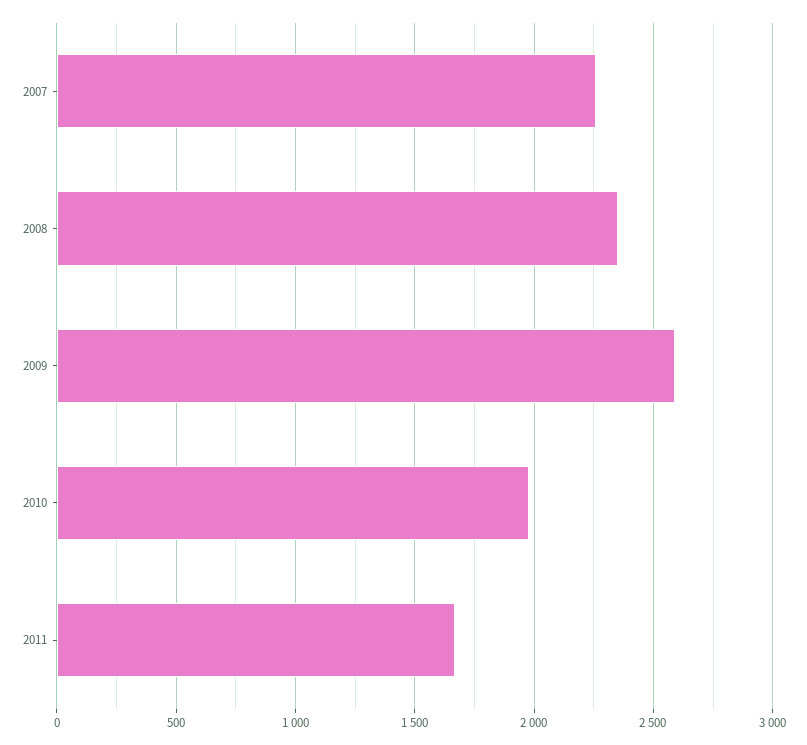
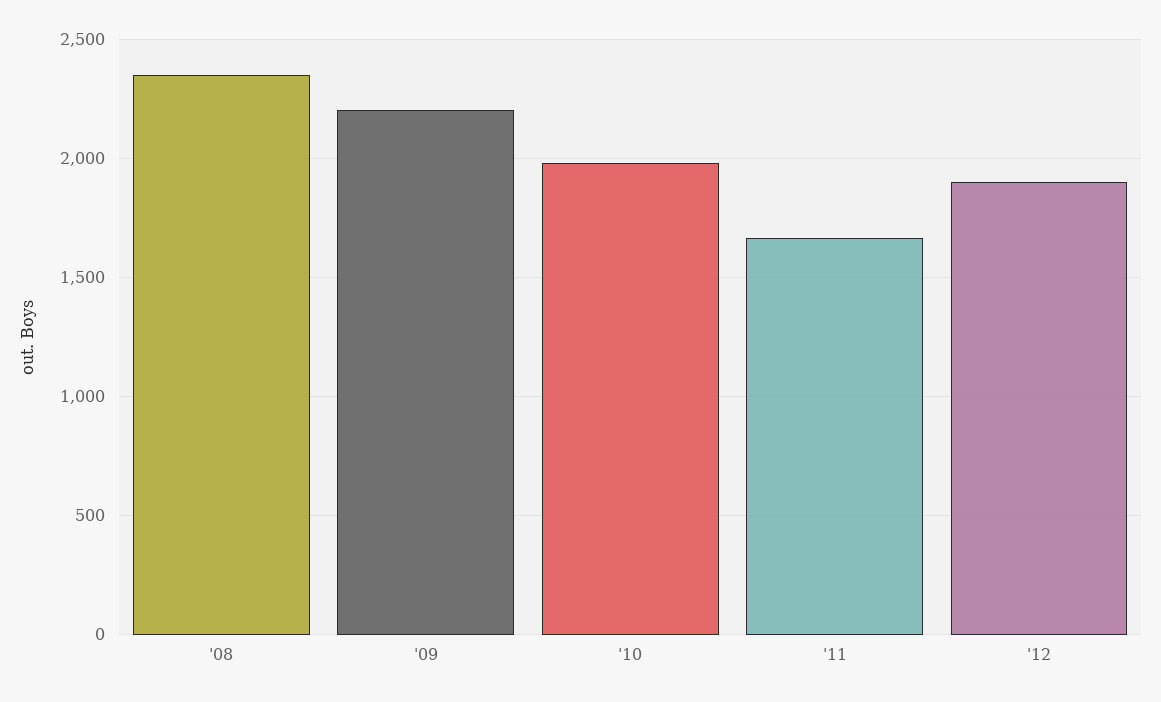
2007: 2250 -> none
2009: 2600 -> 2200
'12: none -> 1900

